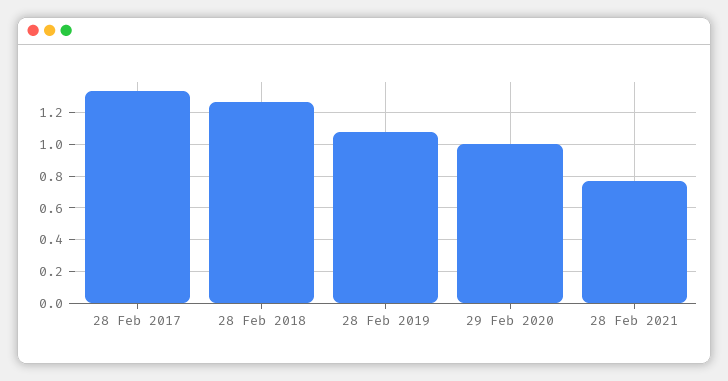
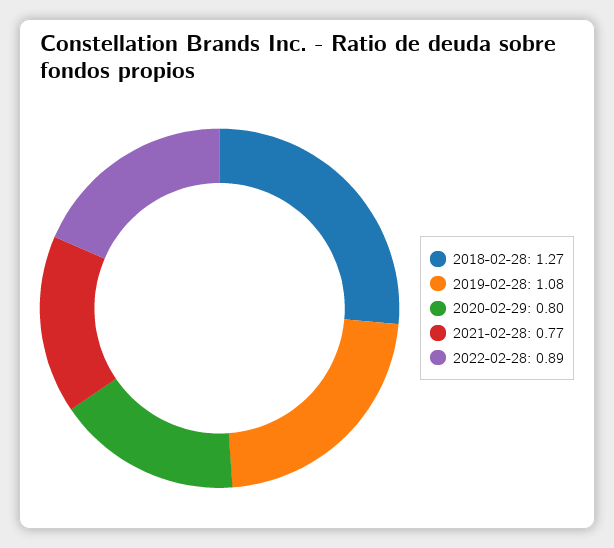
28 Feb 2017: 1.35 -> none
29 Feb 2020: 1 -> 0.8
2022-02-28: none -> 0.89

